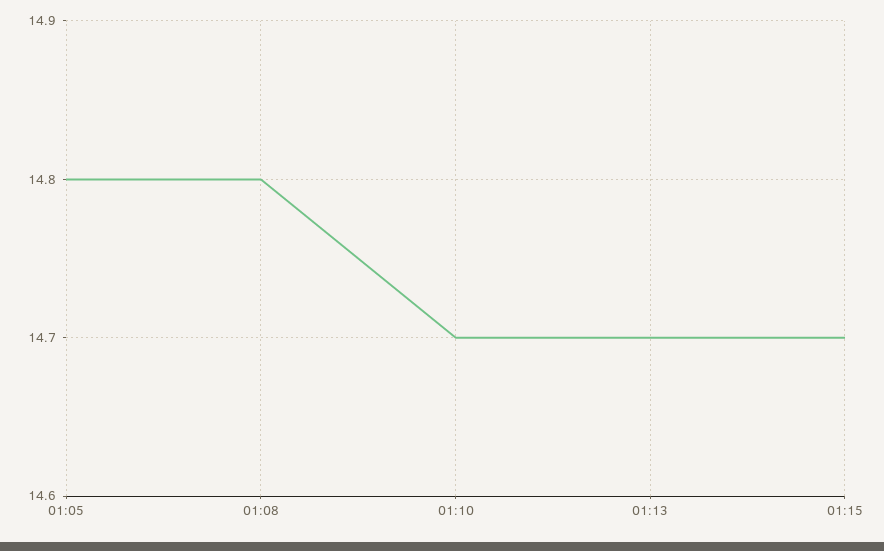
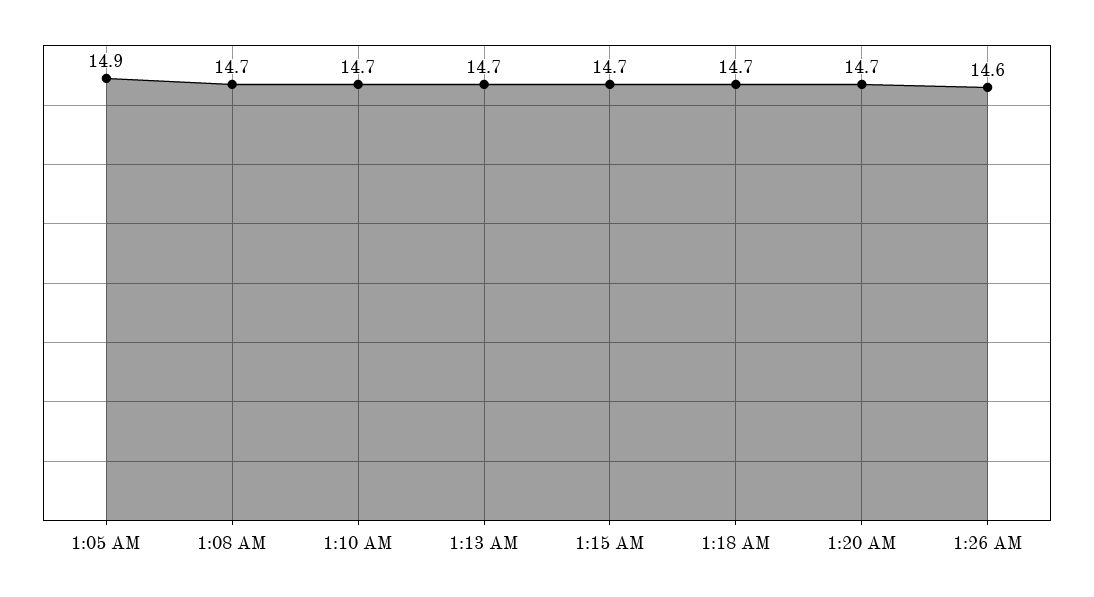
01:05: 14.8 -> 14.9
01:08: 14.8 -> 14.7
1:18 AM: none -> 14.7
1:20 AM: none -> 14.7
1:26 AM: none -> 14.6

